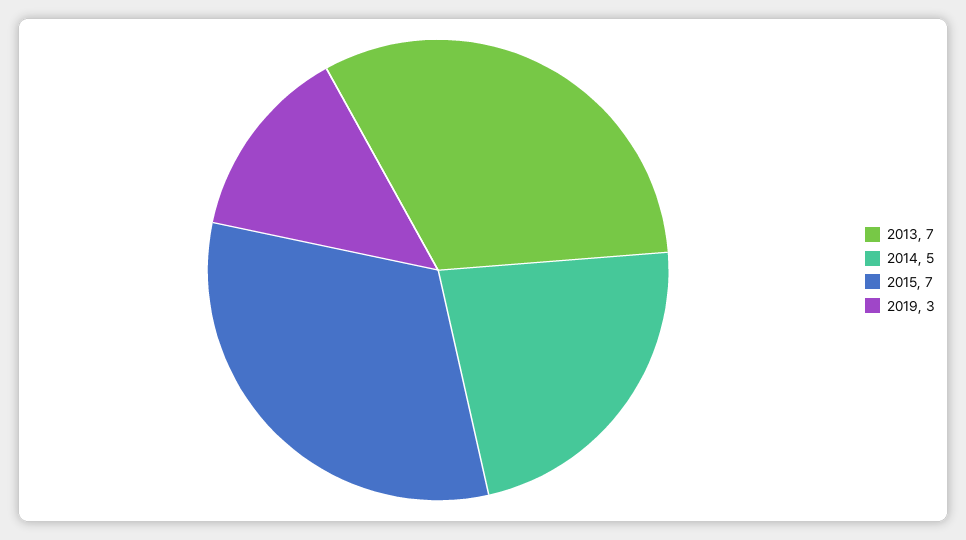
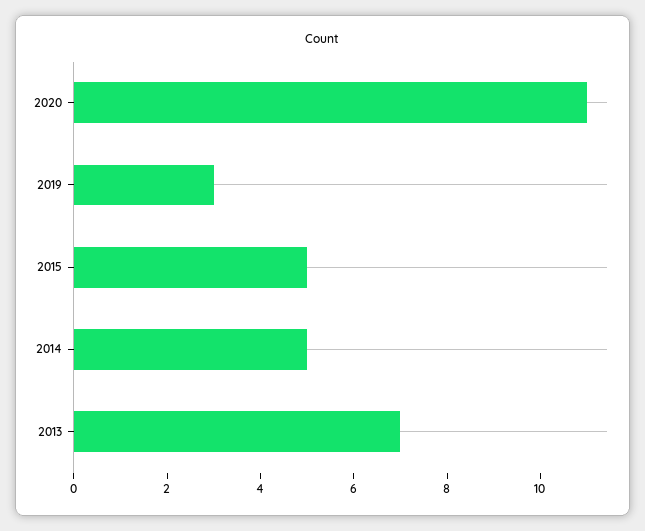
2015: 7 -> 5
2020: none -> 11

